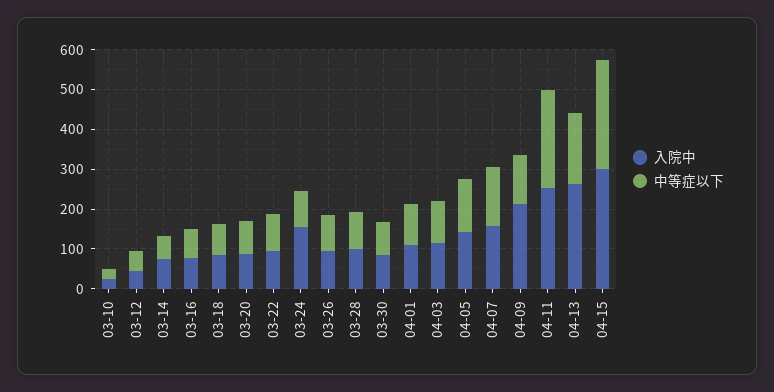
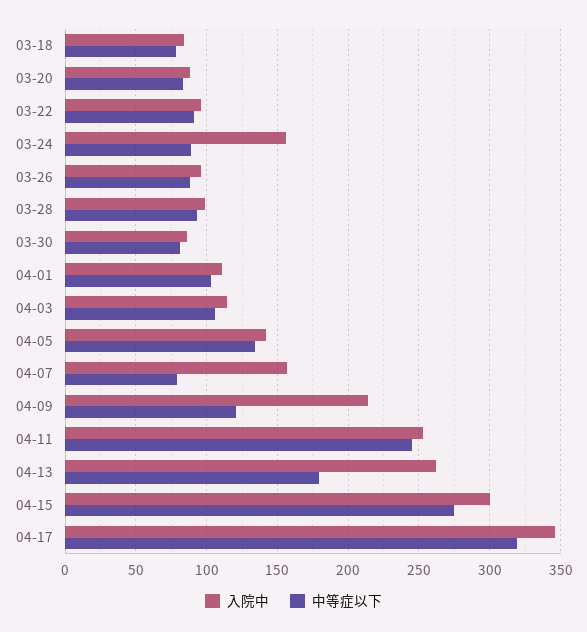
入院中, 03-10: 25 -> none
中等症以下, 03-10: 25 -> none
入院中, 03-12: 50 -> none
中等症以下, 03-12: 50 -> none
入院中, 03-14: 75 -> none
中等症以下, 03-14: 50 -> none
入院中, 03-16: 75 -> none
中等症以下, 03-16: 75 -> none
中等症以下, 04-07: 150 -> 80
入院中, 04-17: none -> 345
中等症以下, 04-17: none -> 320

